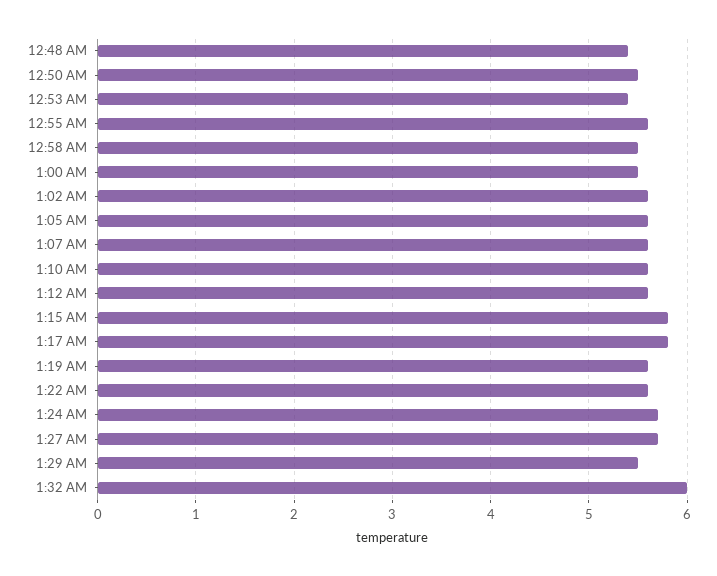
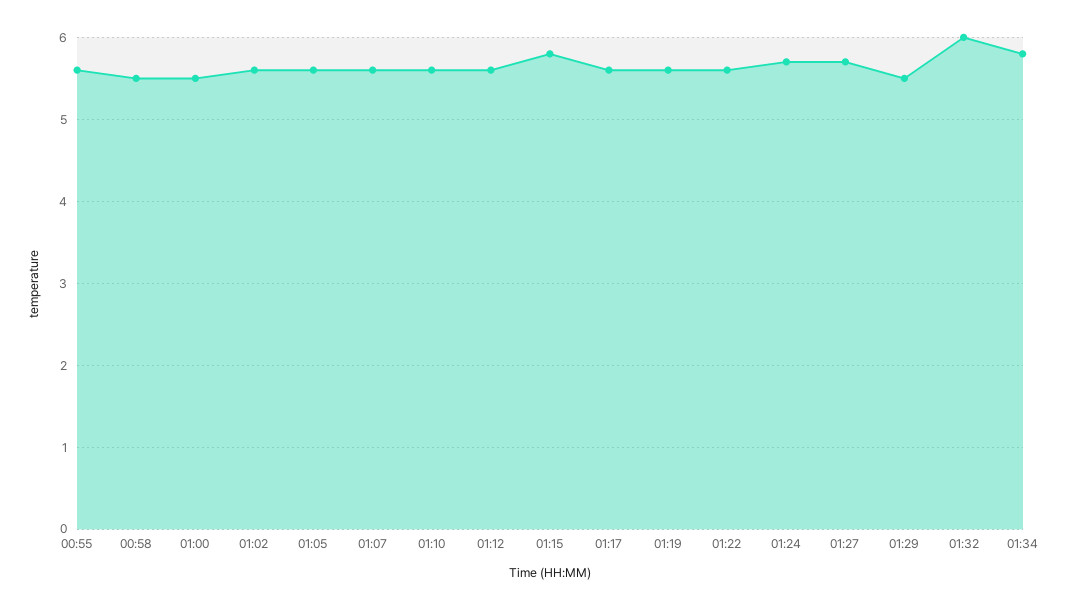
12:48 AM: 5.4 -> none
12:50 AM: 5.5 -> none
12:53 AM: 5.4 -> none
1:17 AM: 5.8 -> 5.6
01:34: none -> 5.8

